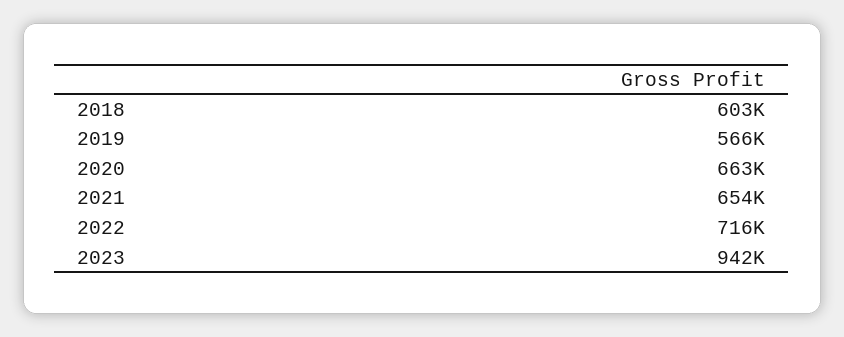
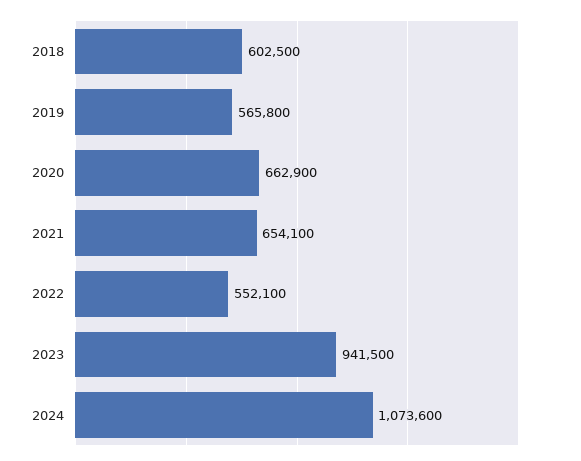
2022: 716000 -> 552100
2024: none -> 1073600

